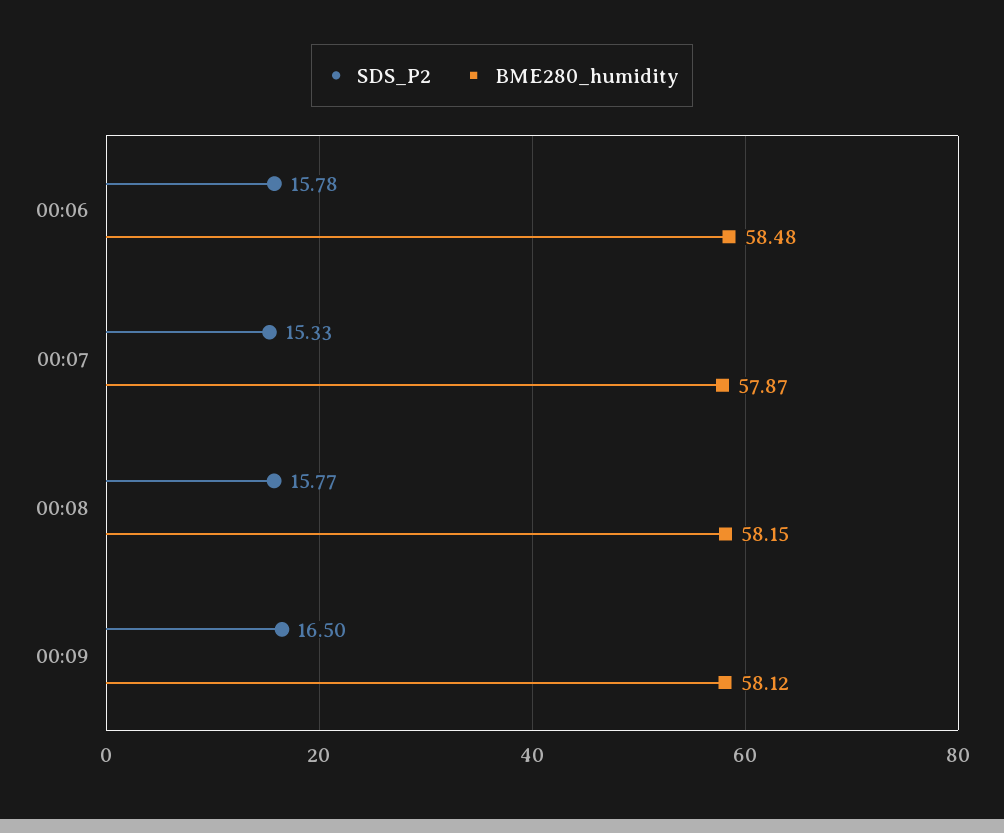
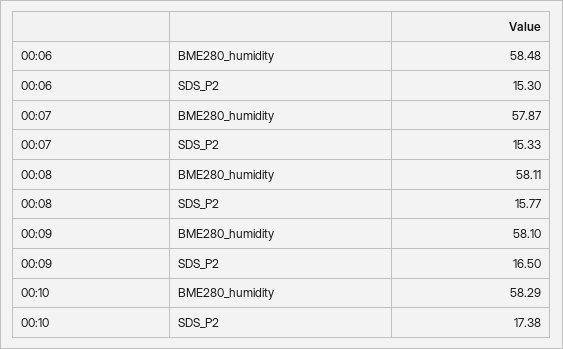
SDS_P2, 00:06: 15.78 -> 15.3
BME280_humidity, 00:08: 58.15 -> 58.11
BME280_humidity, 00:09: 58.12 -> 58.1
BME280_humidity, 00:10: none -> 58.29
SDS_P2, 00:10: none -> 17.38

